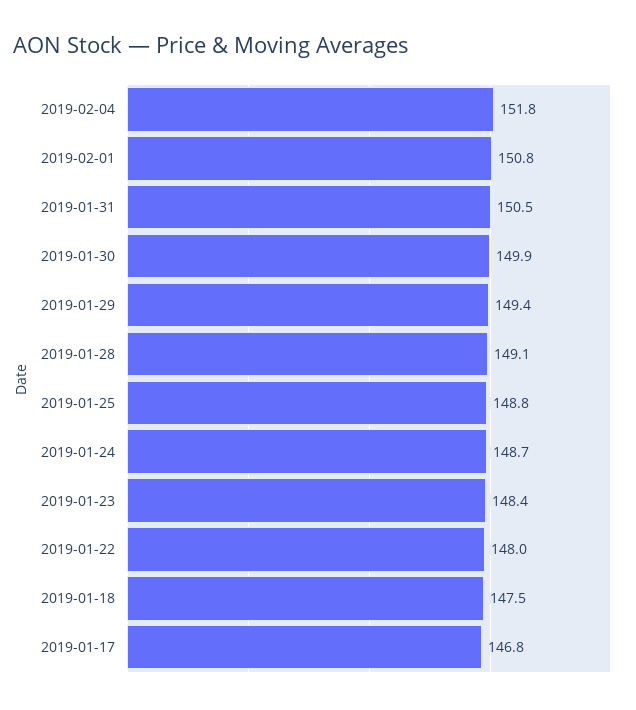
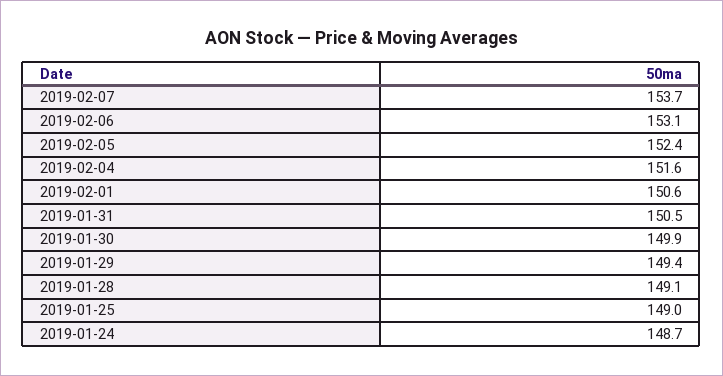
2019-02-04: 151.8 -> 151.6
2019-02-01: 150.8 -> 150.6
2019-01-25: 148.8 -> 149
2019-01-23: 148.4 -> none
2019-01-22: 148 -> none
2019-01-18: 147.5 -> none
2019-01-17: 146.8 -> none
2019-02-07: none -> 153.7
2019-02-06: none -> 153.1
2019-02-05: none -> 152.4

